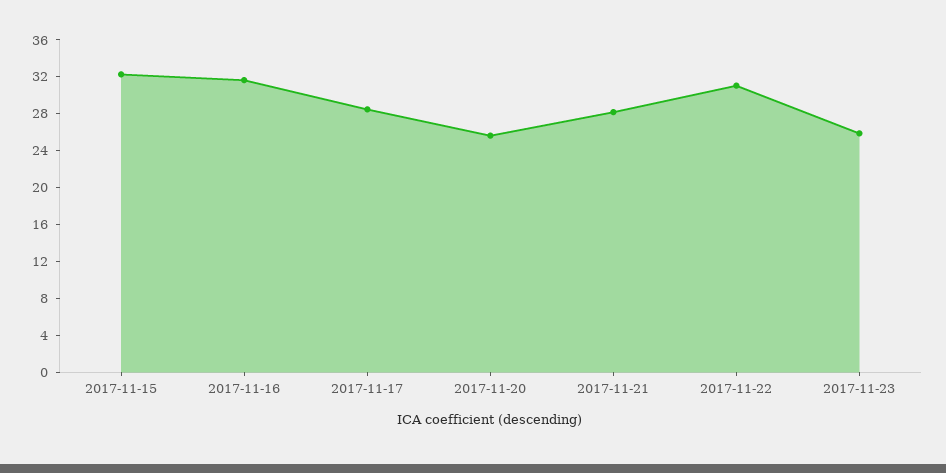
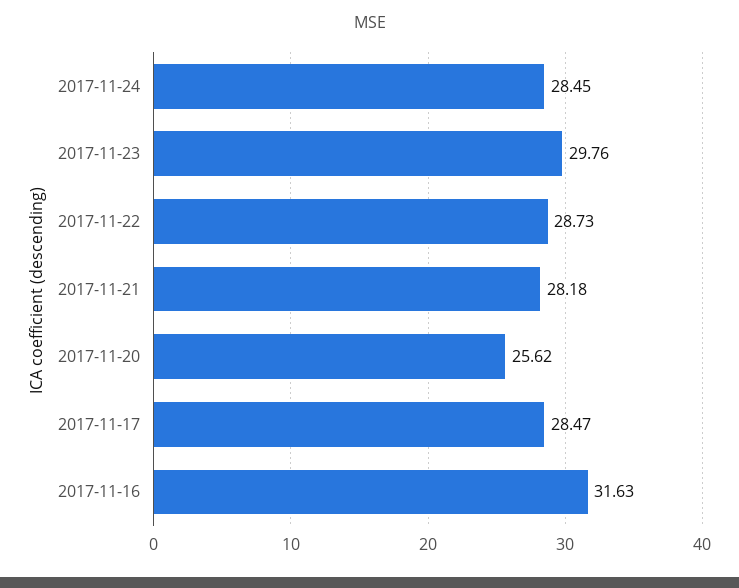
2017-11-15: 32 -> none
2017-11-22: 31 -> 28.73
2017-11-23: 26 -> 29.76
2017-11-24: none -> 28.45

